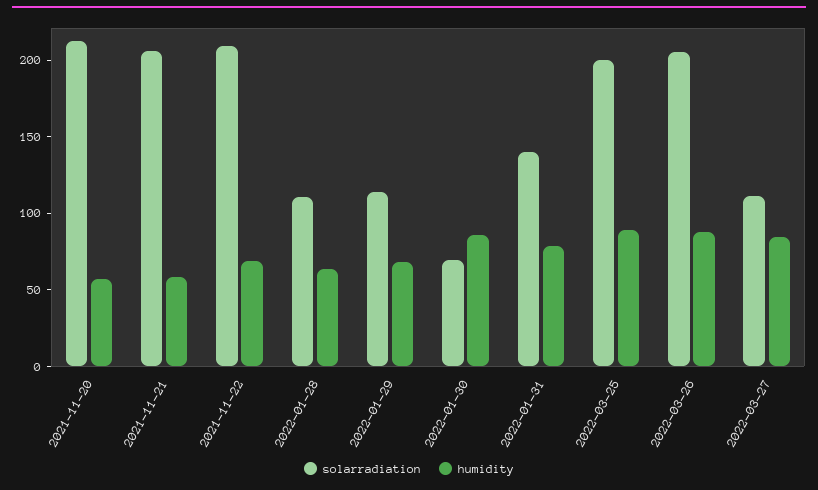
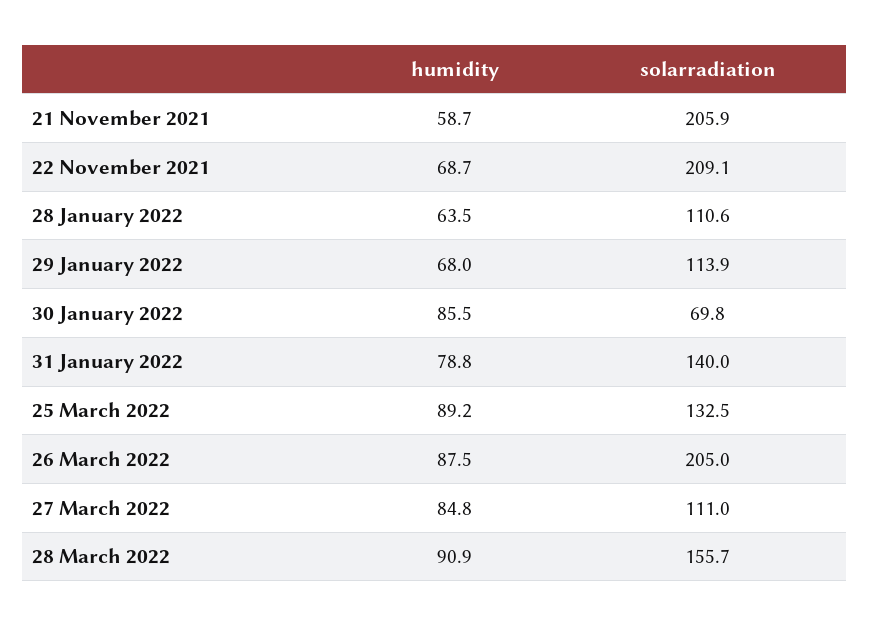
solarradiation, 2021-11-20: 210 -> none
humidity, 2021-11-20: 60 -> none
solarradiation, 2022-03-25: 200 -> 132.5
humidity, 28 March 2022: none -> 90.9
solarradiation, 28 March 2022: none -> 155.7

